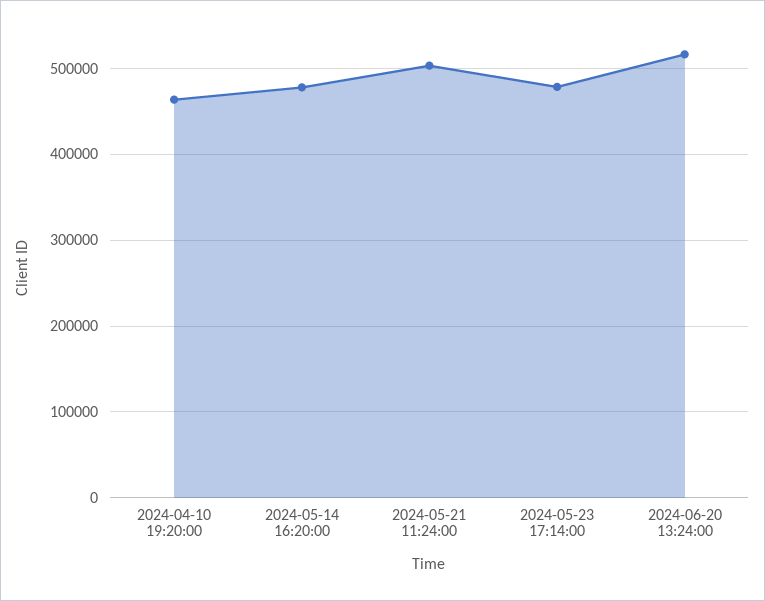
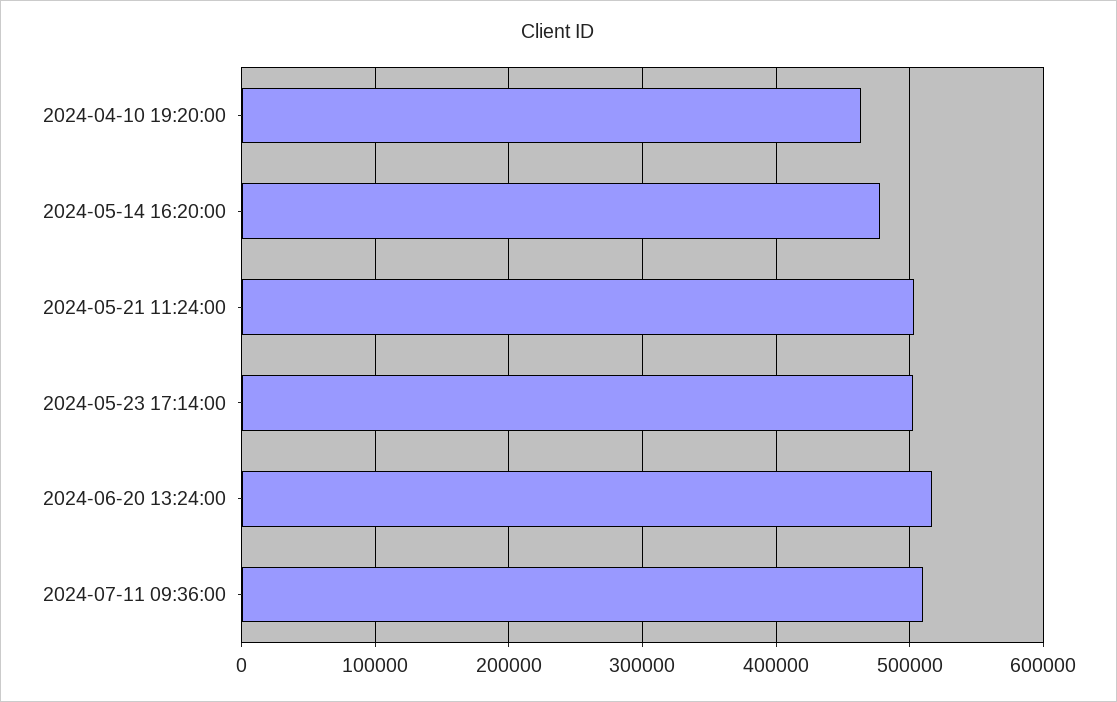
2024-05-23 17:14:00: 480000 -> 500000
2024-07-11 09:36:00: none -> 510000

